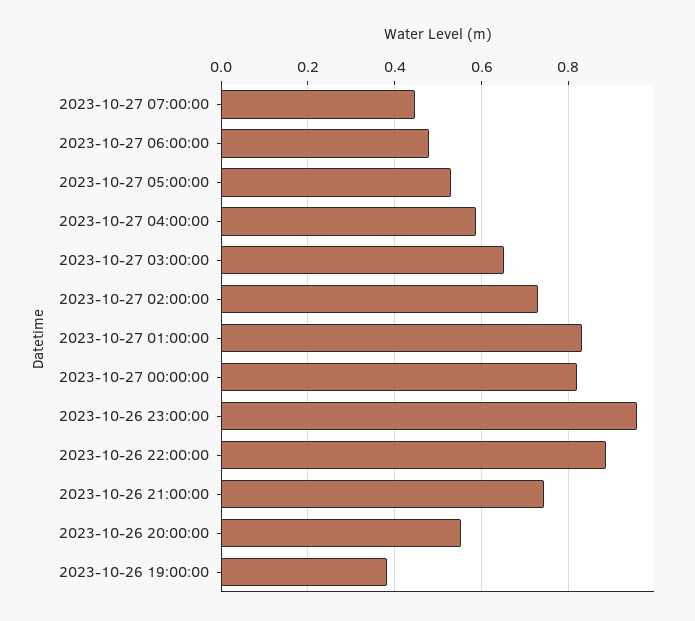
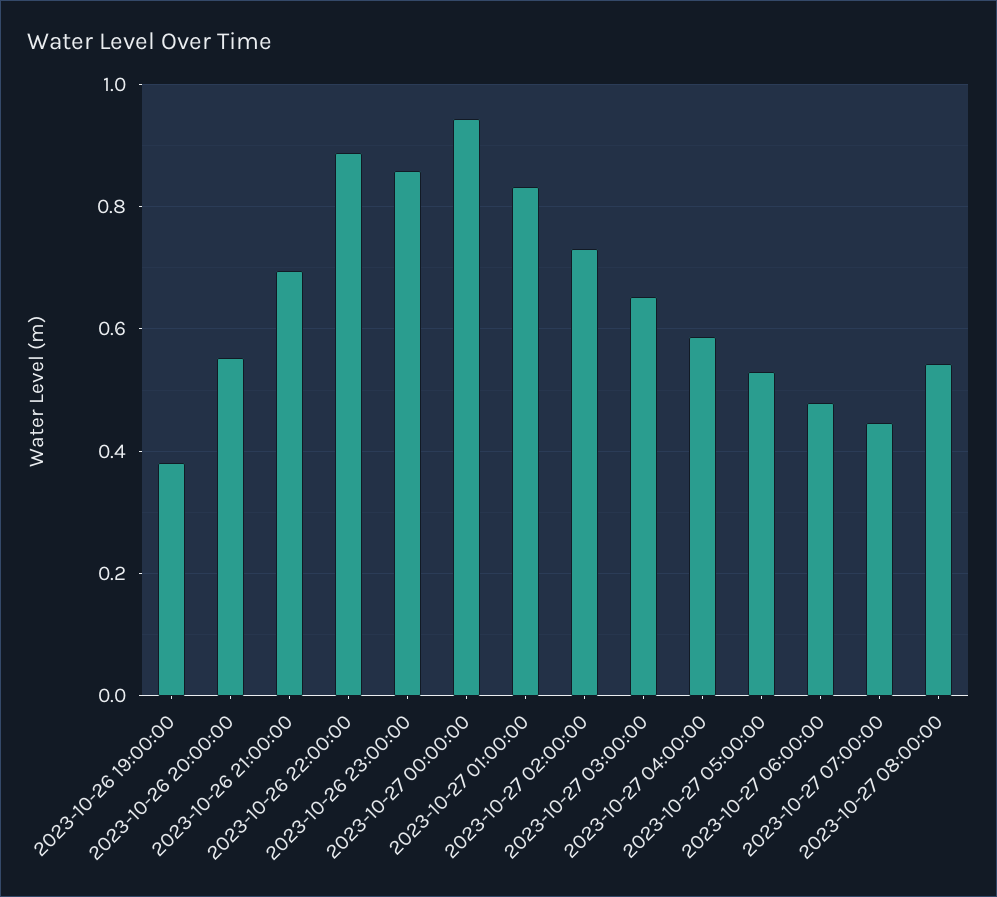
2023-10-27 00:00:00: 0.82 -> 0.94
2023-10-26 23:00:00: 0.96 -> 0.86
2023-10-26 21:00:00: 0.74 -> 0.7
2023-10-27 08:00:00: none -> 0.54

